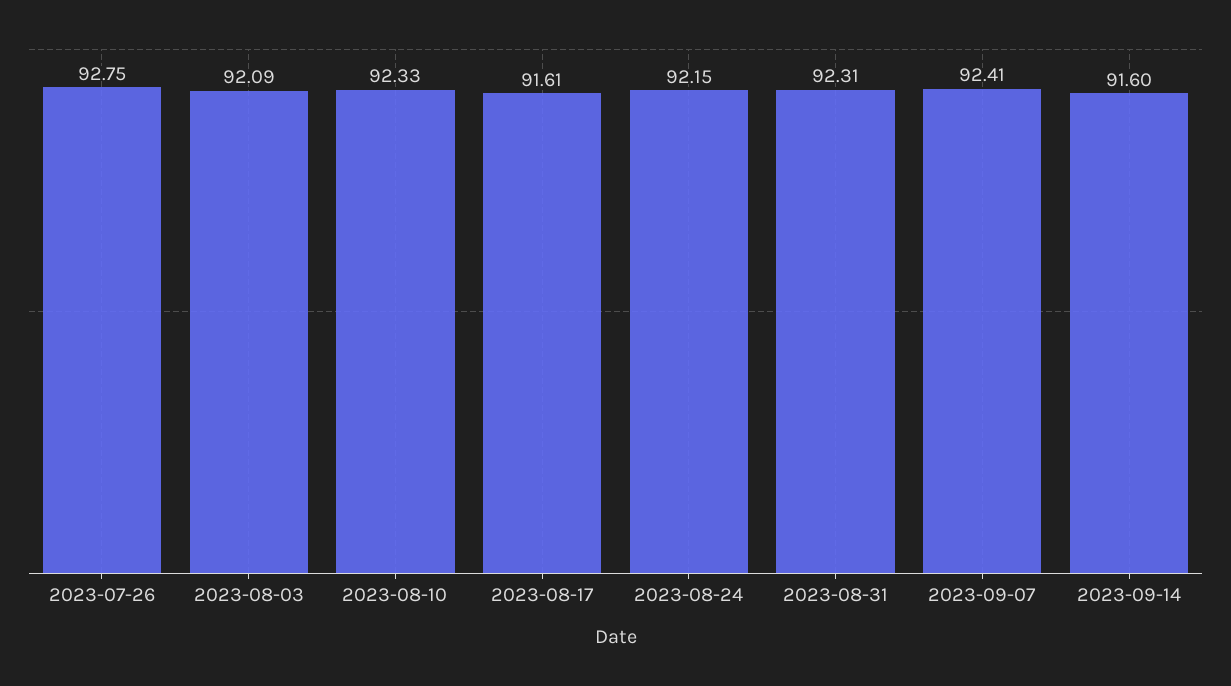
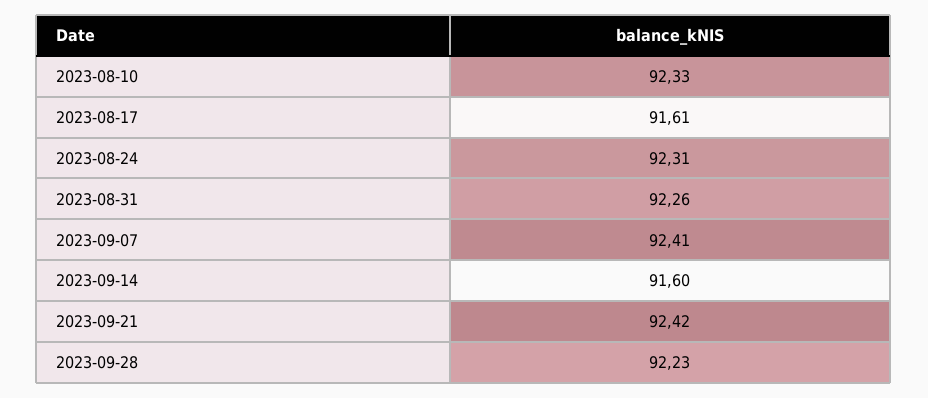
2023-07-26: 92.75 -> none
2023-08-03: 92.09 -> none
2023-08-24: 92.15 -> 92.31
2023-08-31: 92.31 -> 92.26
2023-09-21: none -> 92.42
2023-09-28: none -> 92.23

